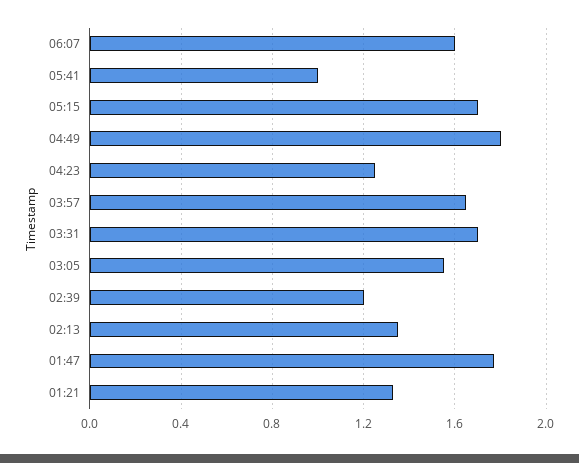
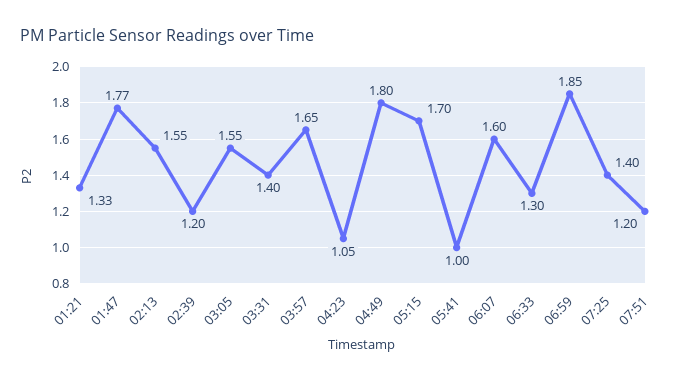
04:23: 1.25 -> 1.05
03:31: 1.7 -> 1.4
02:13: 1.35 -> 1.55
06:33: none -> 1.3
06:59: none -> 1.85
07:25: none -> 1.4
07:51: none -> 1.2

